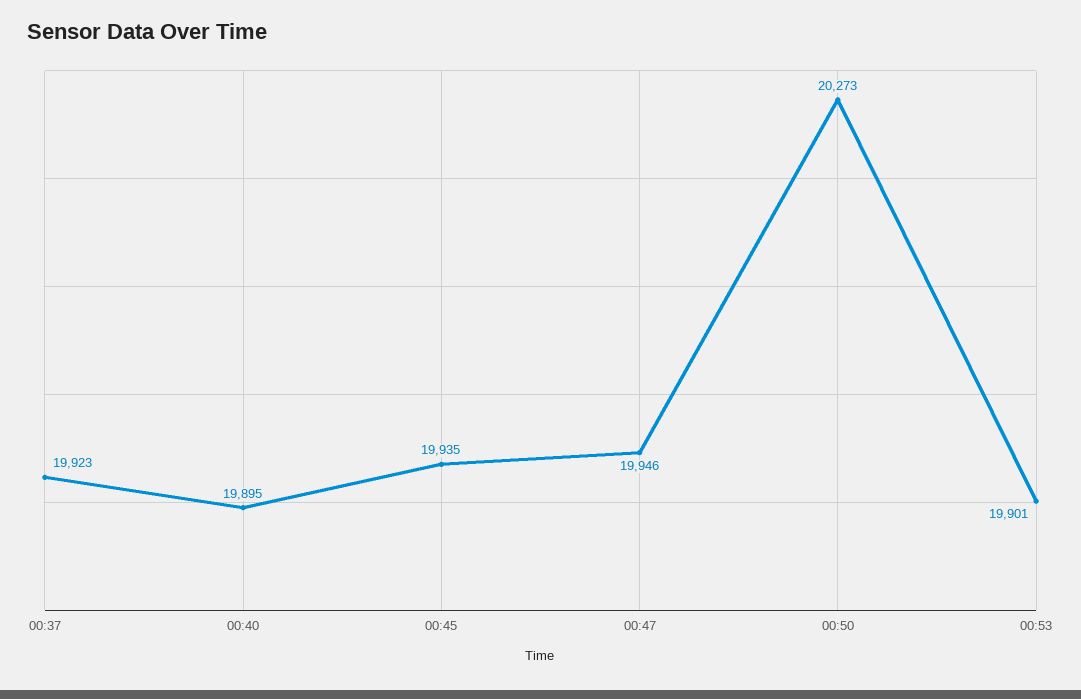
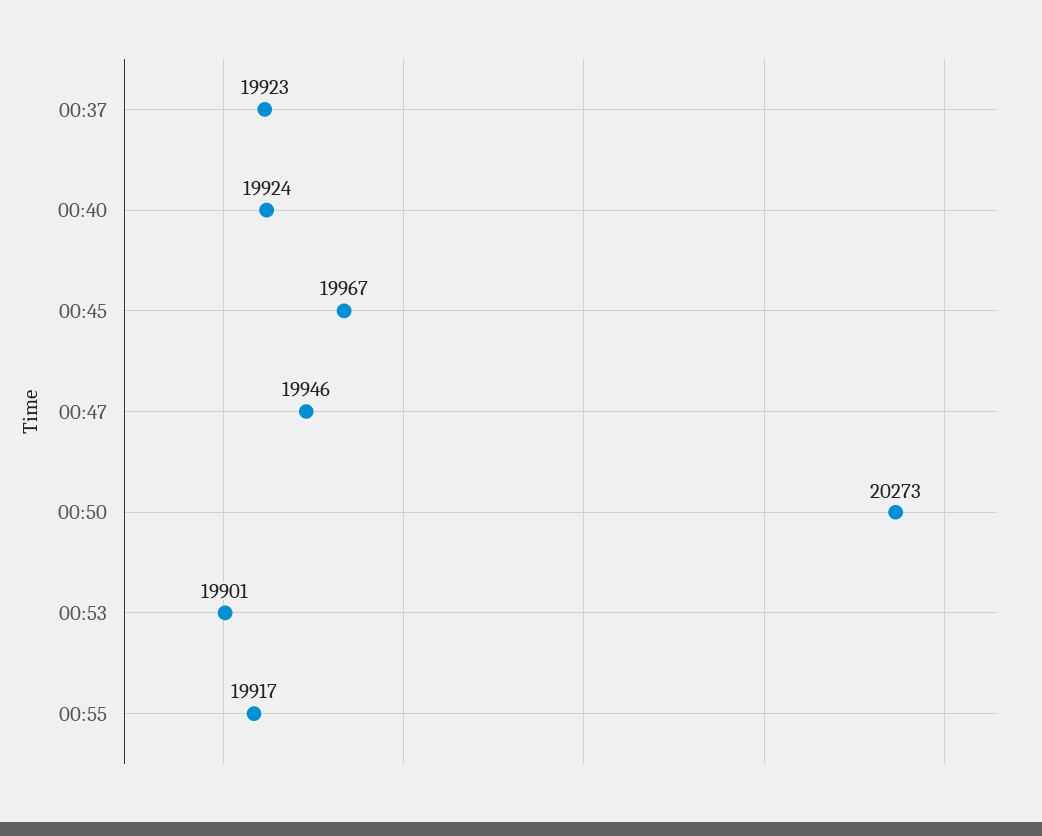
00:40: 19895 -> 19924
00:45: 19935 -> 19967
00:55: none -> 19917

